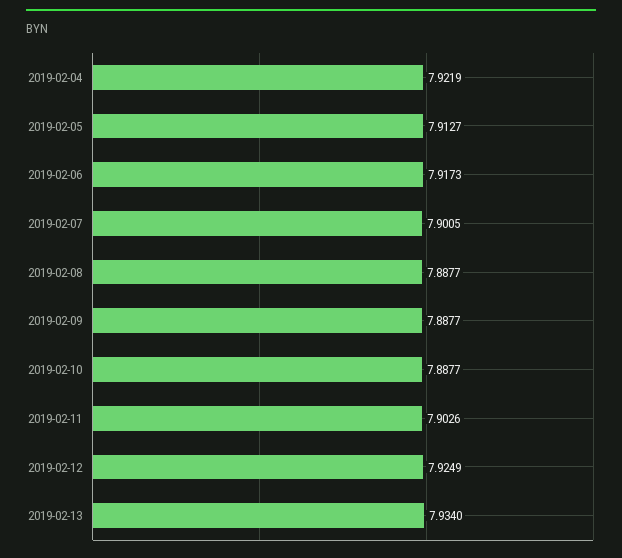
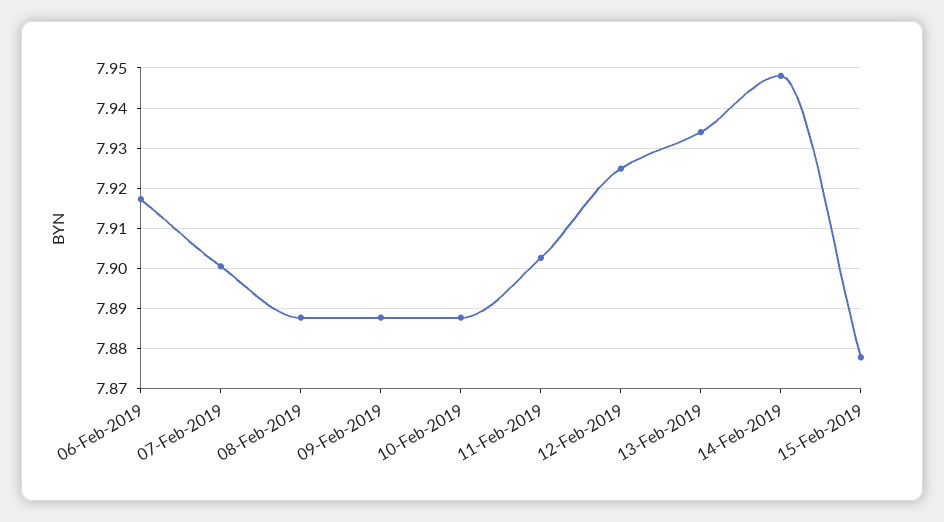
2019-02-04: 7.9219 -> none
2019-02-05: 7.9127 -> none
14-Feb-2019: none -> 7.948
15-Feb-2019: none -> 7.878

